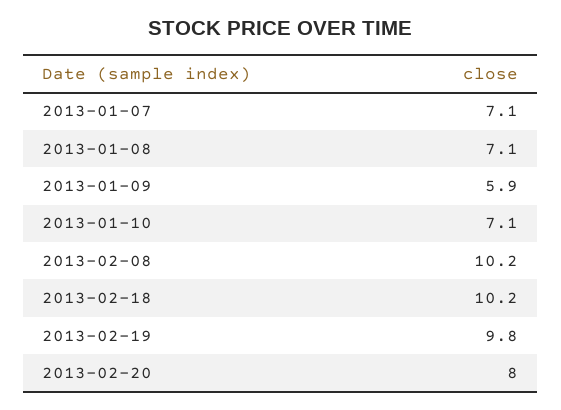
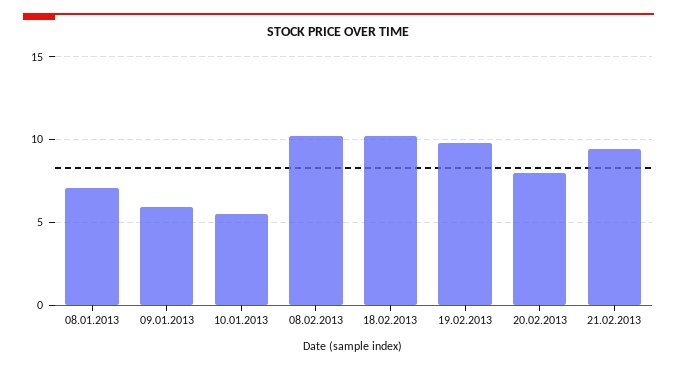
2013-01-07: 7.1 -> none
2013-01-10: 7.1 -> 5.5
21.02.2013: none -> 9.5

